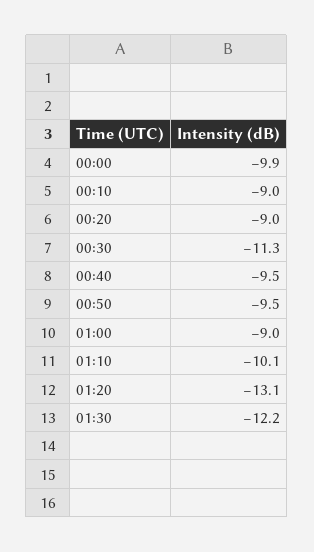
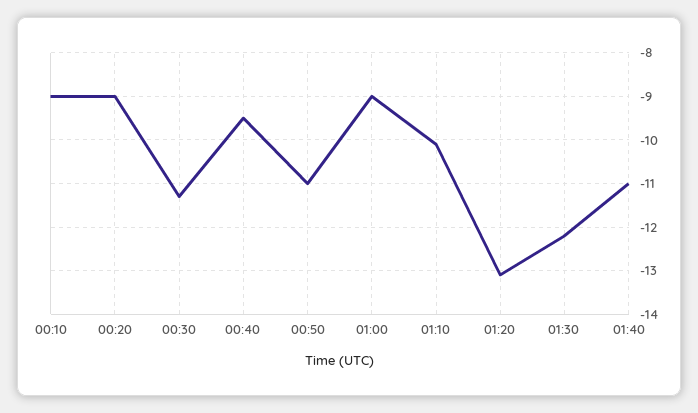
00:00: -9.9 -> none
00:50: -9.5 -> -11
01:40: none -> -11

